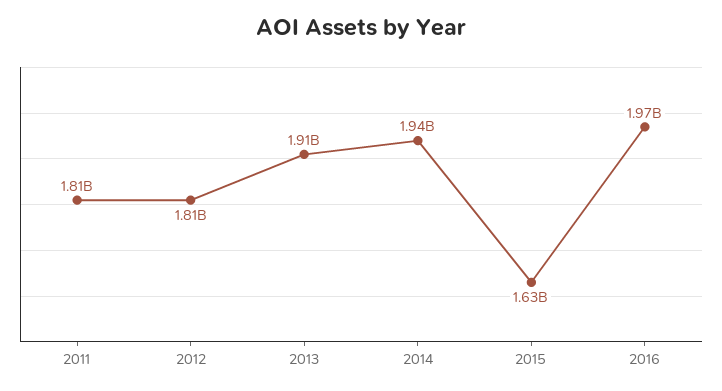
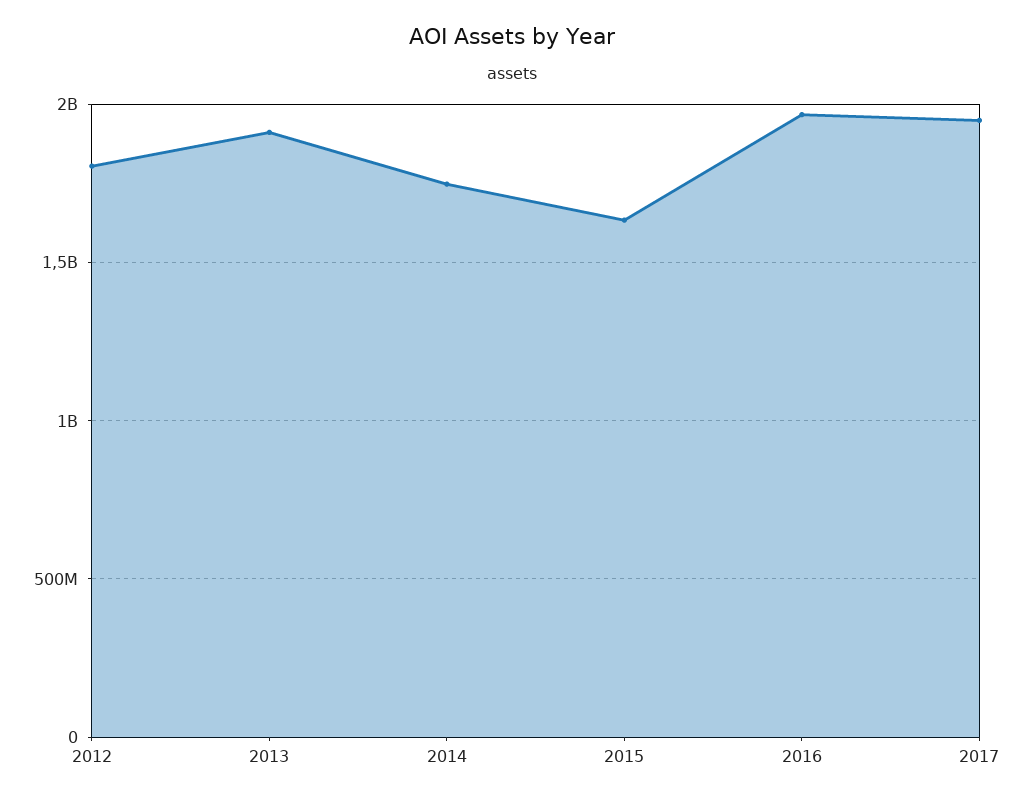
2011: 1810000000 -> none
2014: 1940000000 -> 1750000000
2017: none -> 1950000000

